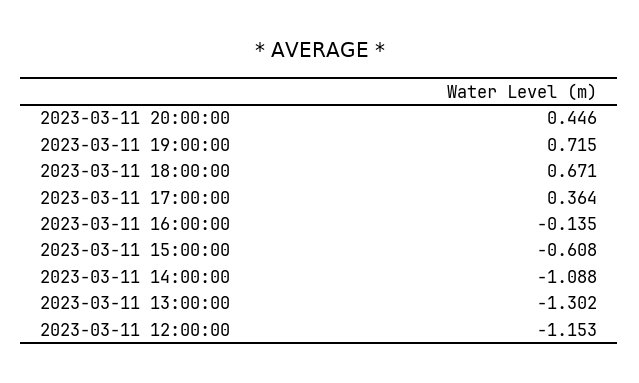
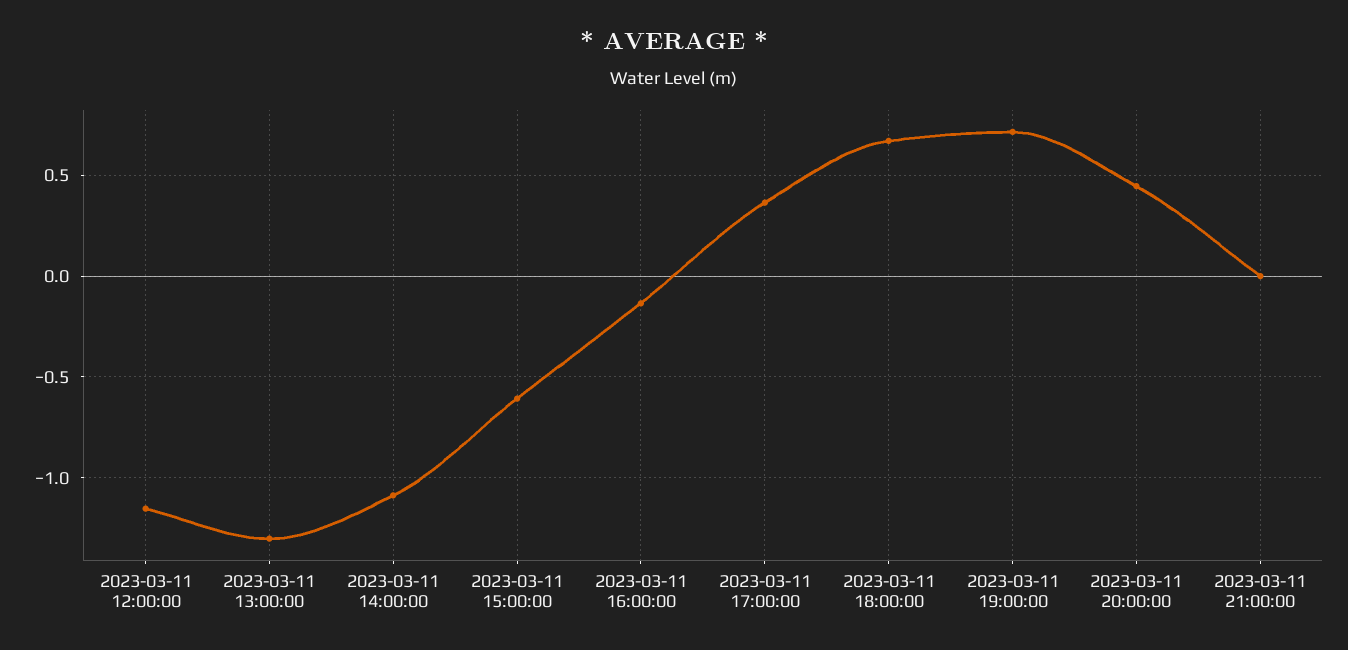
2023-03-11 21:00:00: none -> 0

